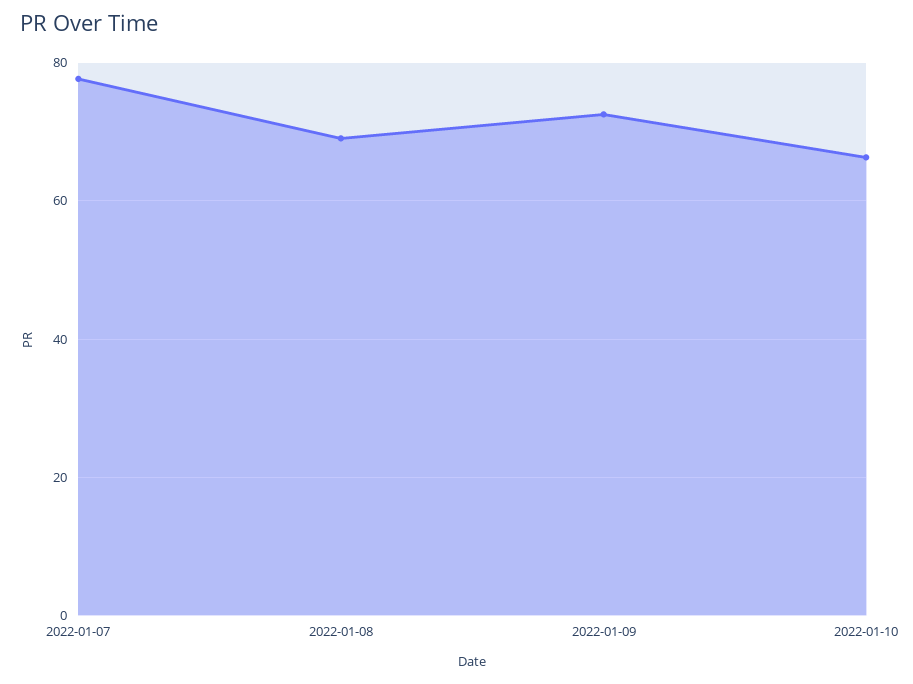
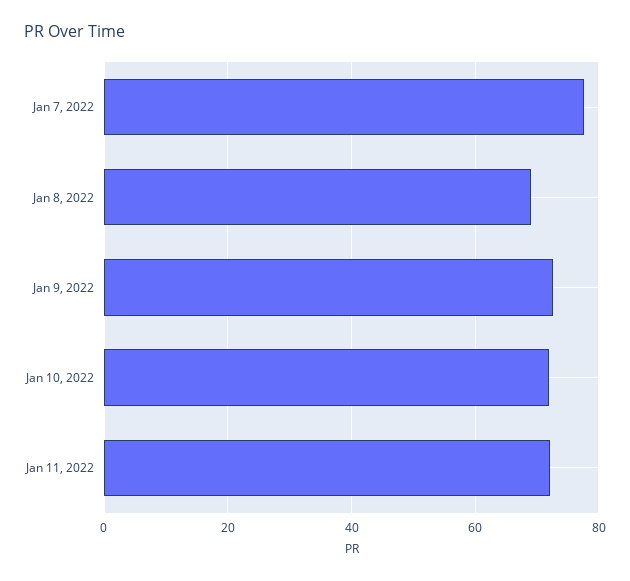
2022-01-10: 66 -> 72
Jan 11, 2022: none -> 72

